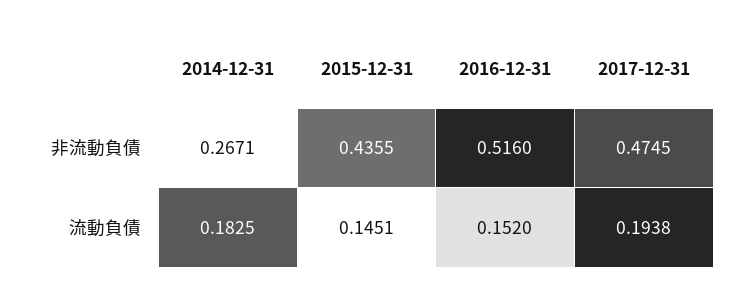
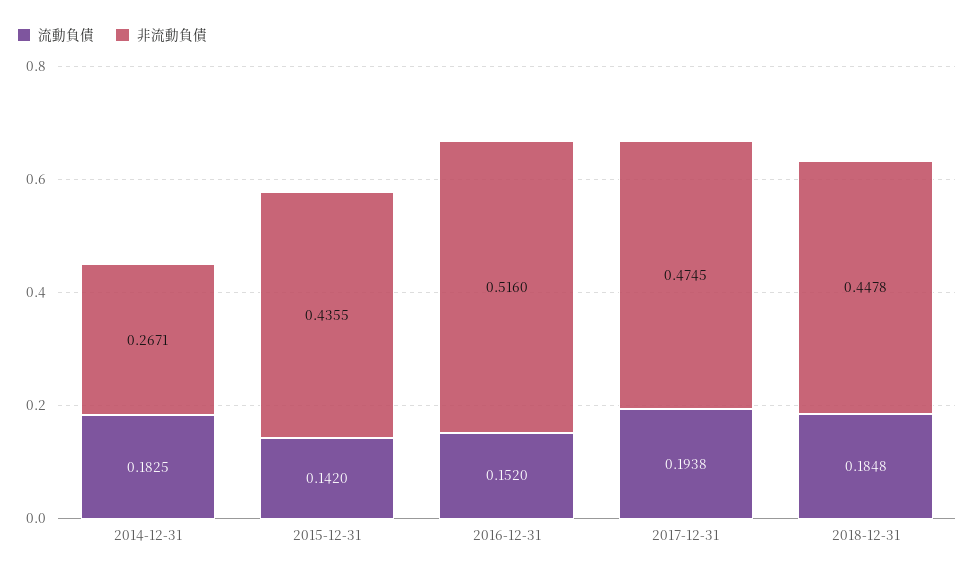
流動負債, 2015-12-31: 0.1451 -> 0.142
流動負債, 2018-12-31: none -> 0.1848
非流動負債, 2018-12-31: none -> 0.4478

